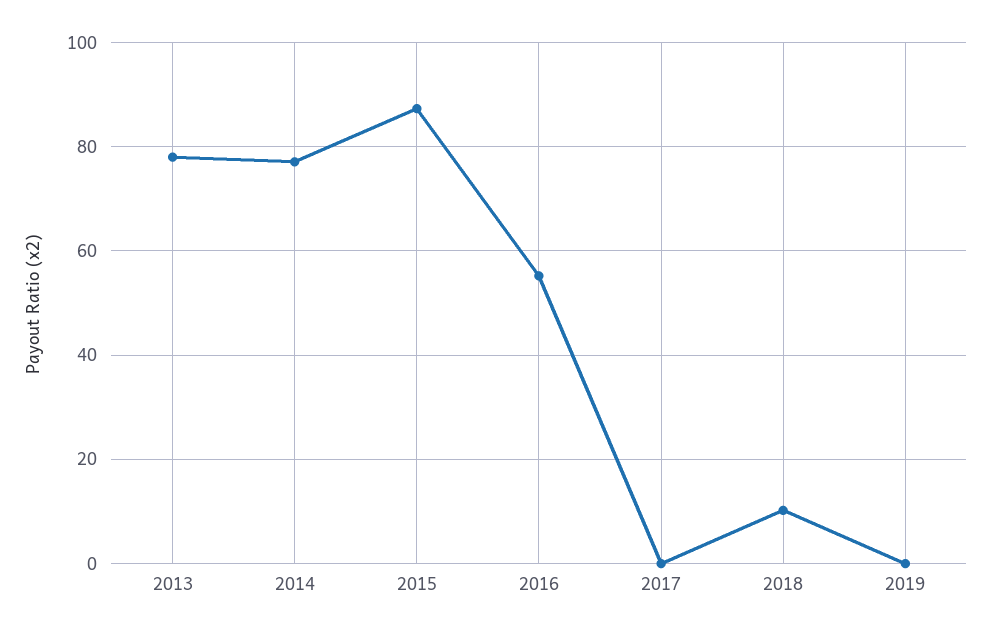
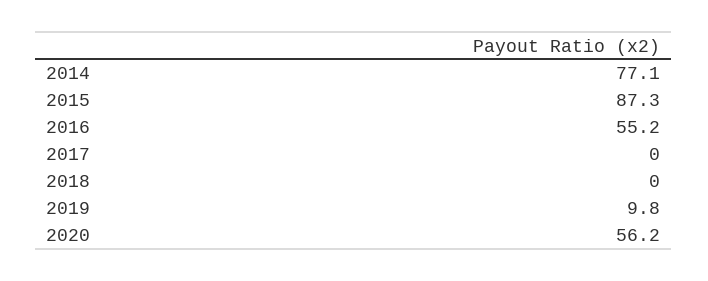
2013: 78 -> none
2018: 10 -> 0
2019: 0 -> 9.8
2020: none -> 56.2

